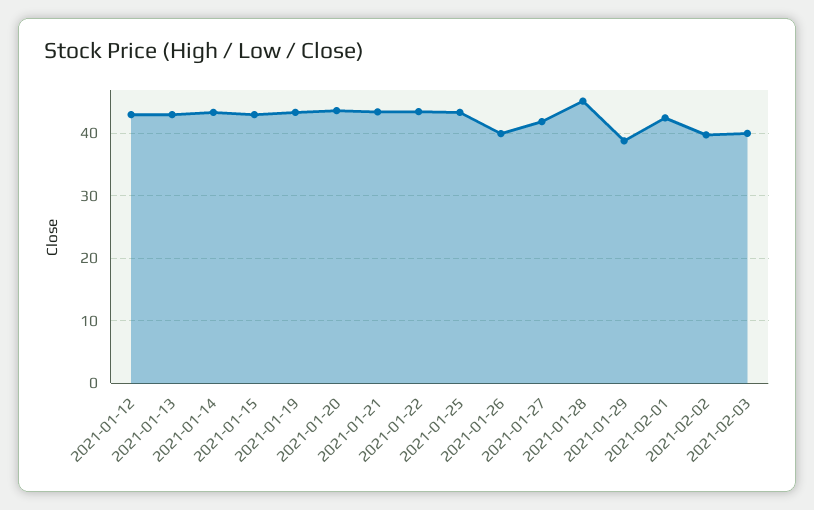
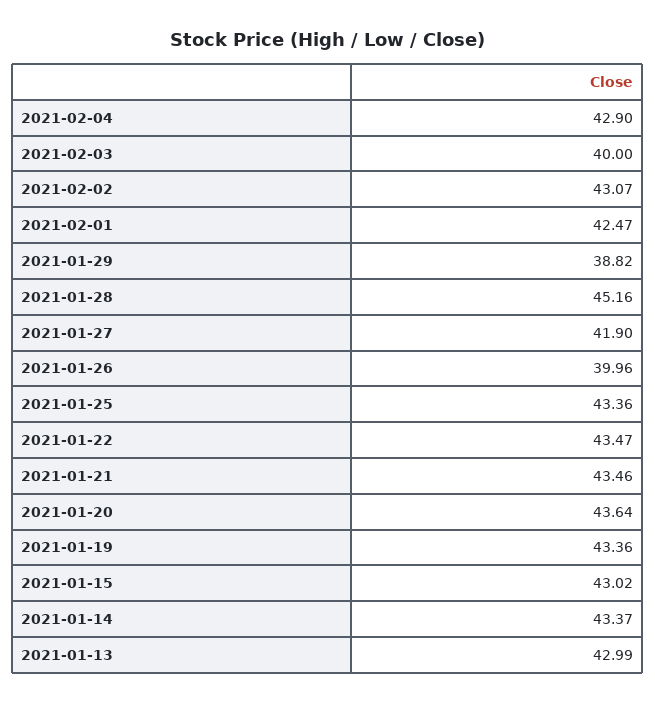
2021-01-12: 43 -> none
2021-02-02: 40 -> 43.07
2021-02-04: none -> 42.9

